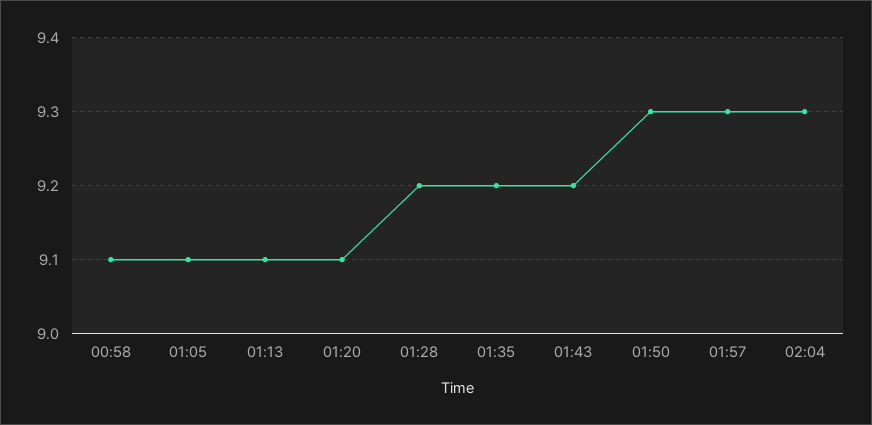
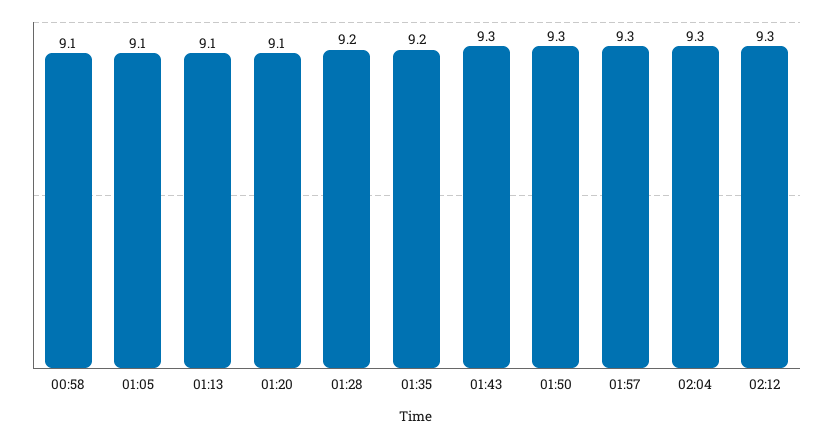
01:43: 9.2 -> 9.3
02:12: none -> 9.3

